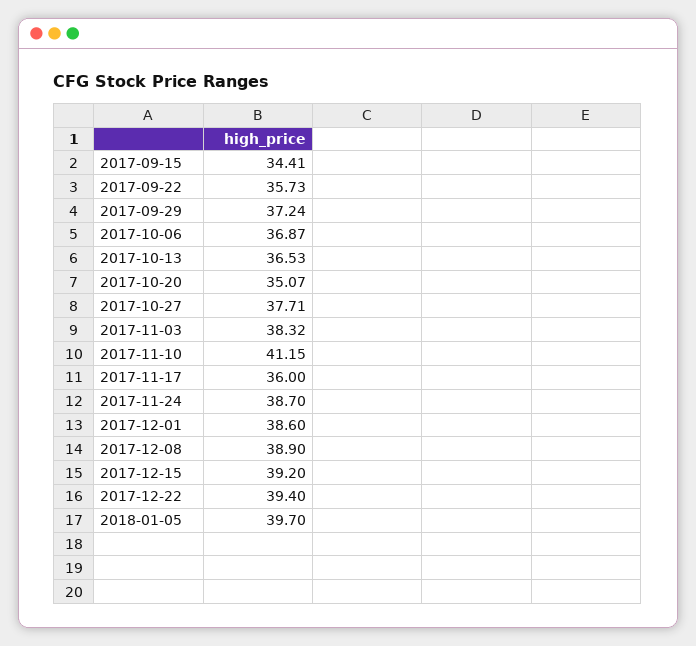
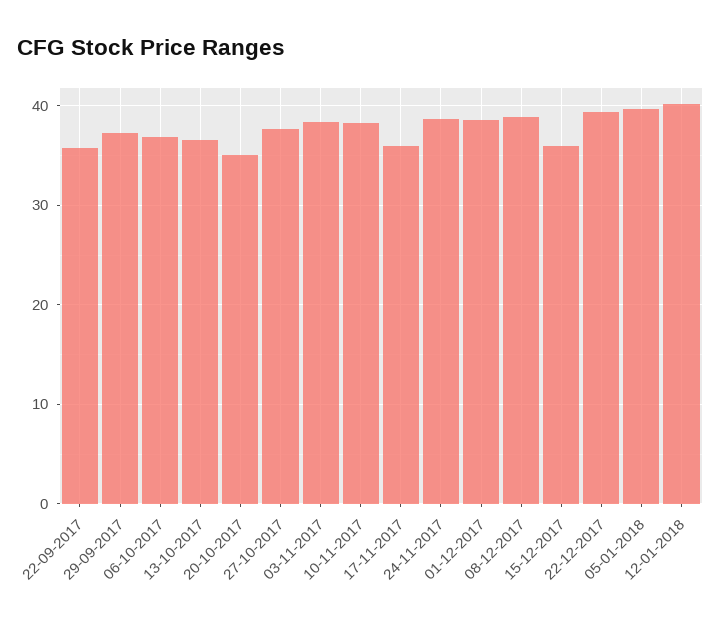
2017-09-15: 34.41 -> none
2017-11-10: 41.15 -> 38
2017-12-15: 39.2 -> 36
12-01-2018: none -> 40

